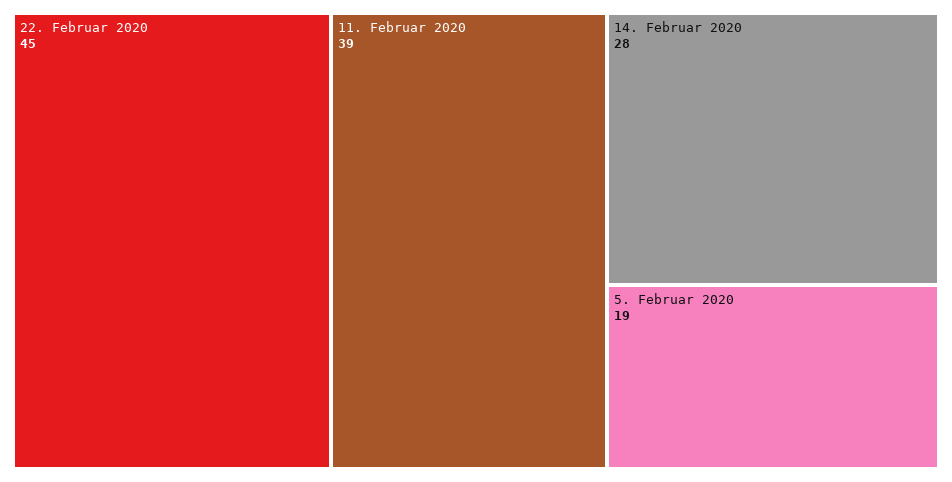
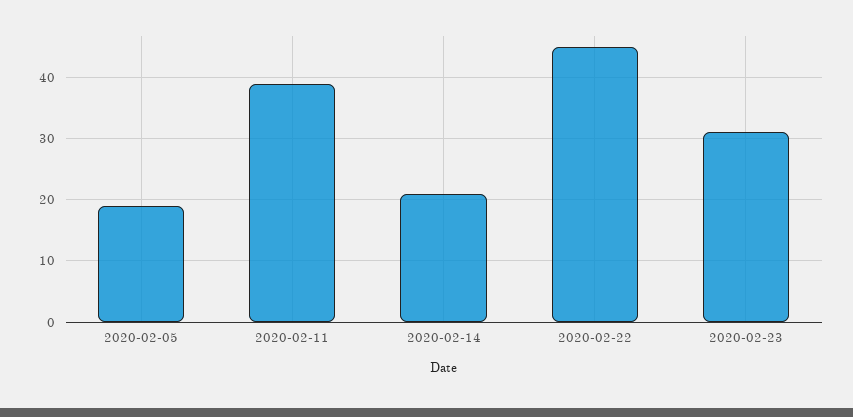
14. Februar 2020: 28 -> 21
2020-02-23: none -> 31

